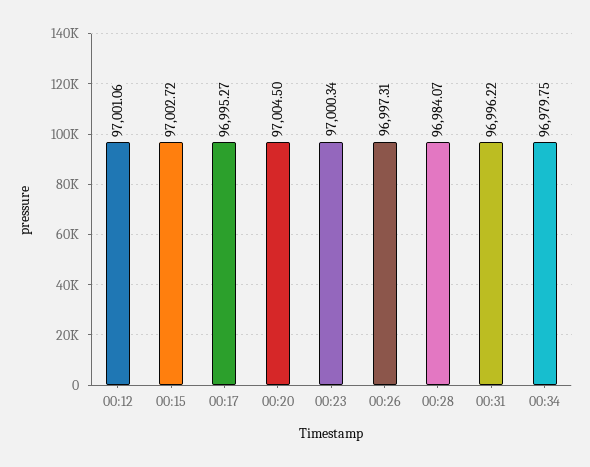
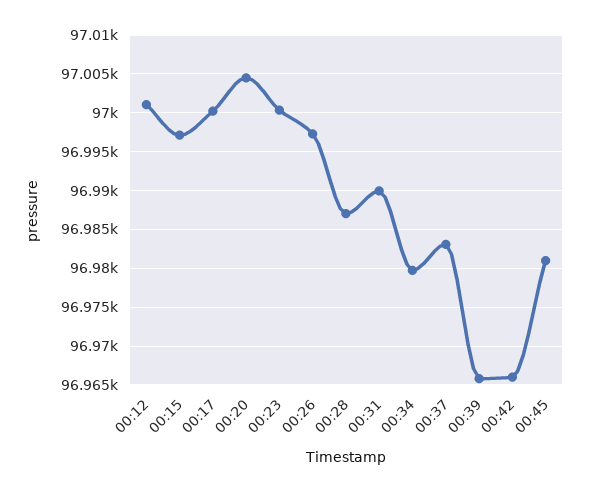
00:15: 97002.72 -> 96997
00:17: 96995.27 -> 97000
00:28: 96984.07 -> 96987
00:31: 96996.22 -> 96990
00:37: none -> 96983
00:39: none -> 96966
00:42: none -> 96966
00:45: none -> 96981

